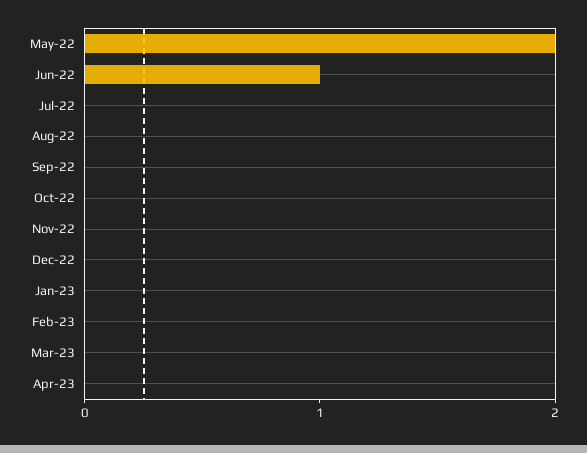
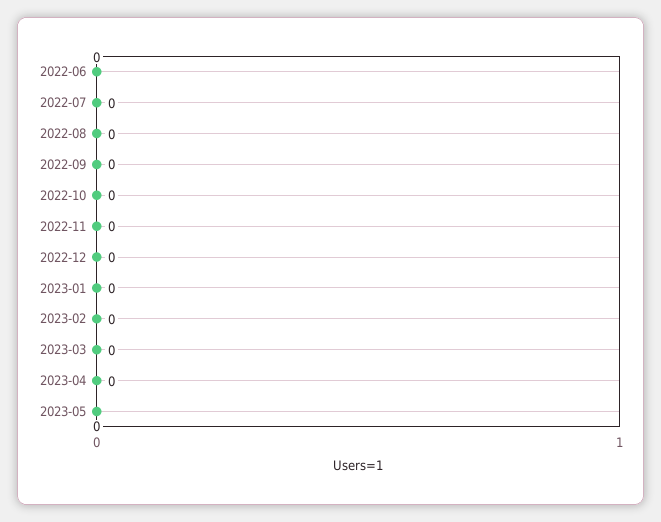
May-22: 2 -> none
Jun-22: 1 -> 0
2023-05: none -> 0

